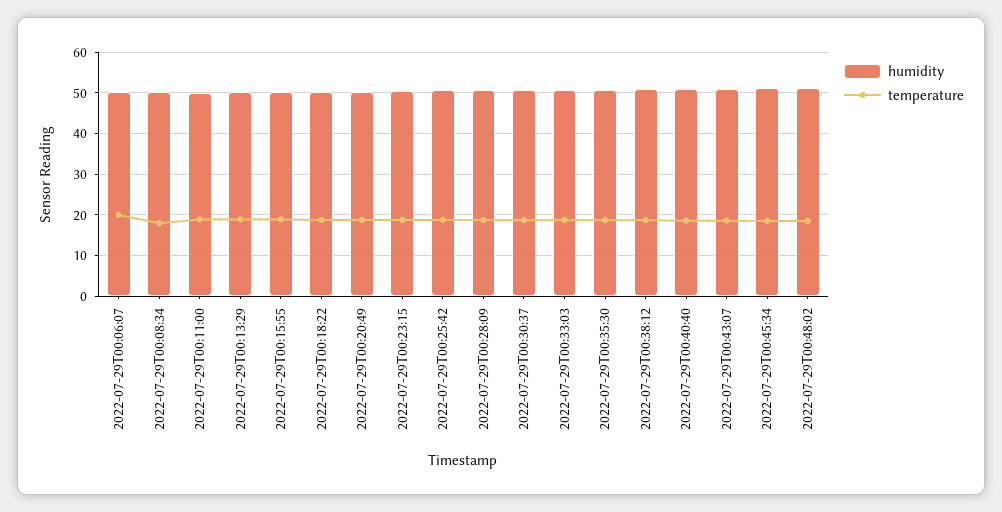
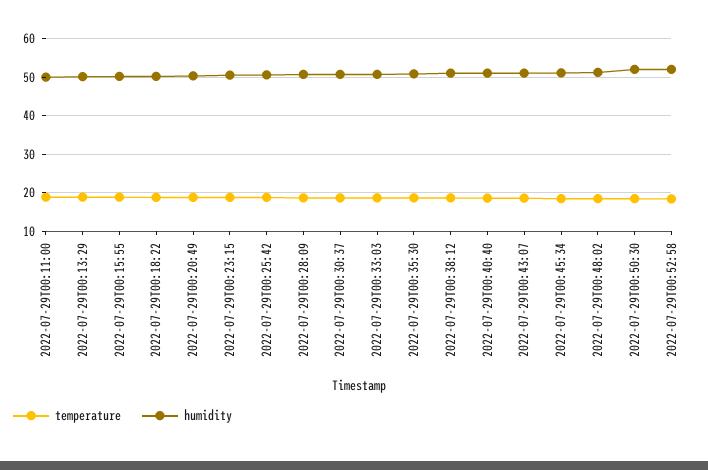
humidity, 2022-07-29T00:06:07: 50 -> none
temperature, 2022-07-29T00:06:07: 20 -> none
humidity, 2022-07-29T00:08:34: 50 -> none
temperature, 2022-07-29T00:08:34: 18 -> none
temperature, 2022-07-29T00:50:30: none -> 18
humidity, 2022-07-29T00:50:30: none -> 52
temperature, 2022-07-29T00:52:58: none -> 18
humidity, 2022-07-29T00:52:58: none -> 52

